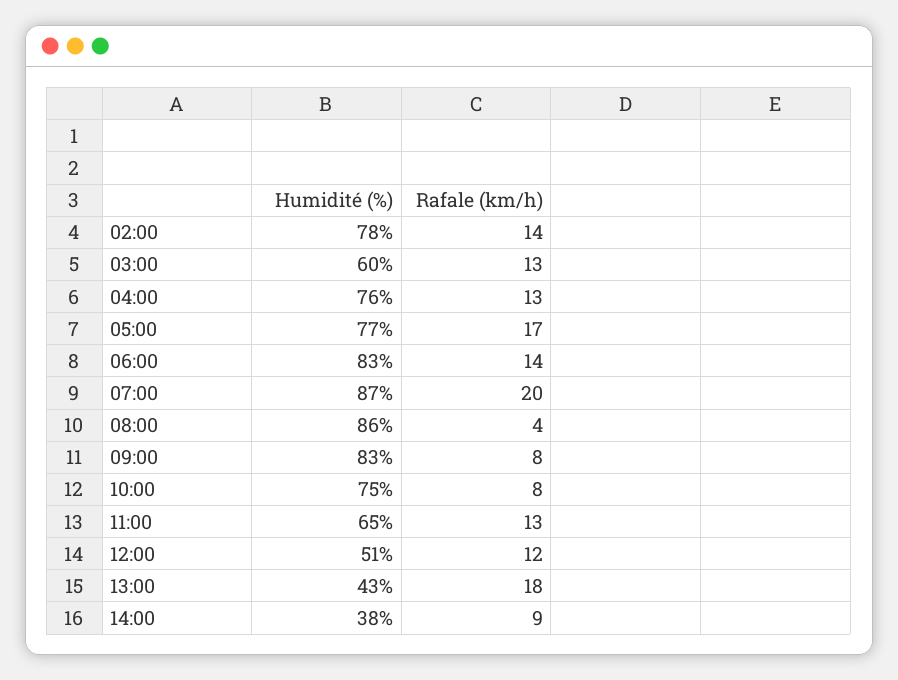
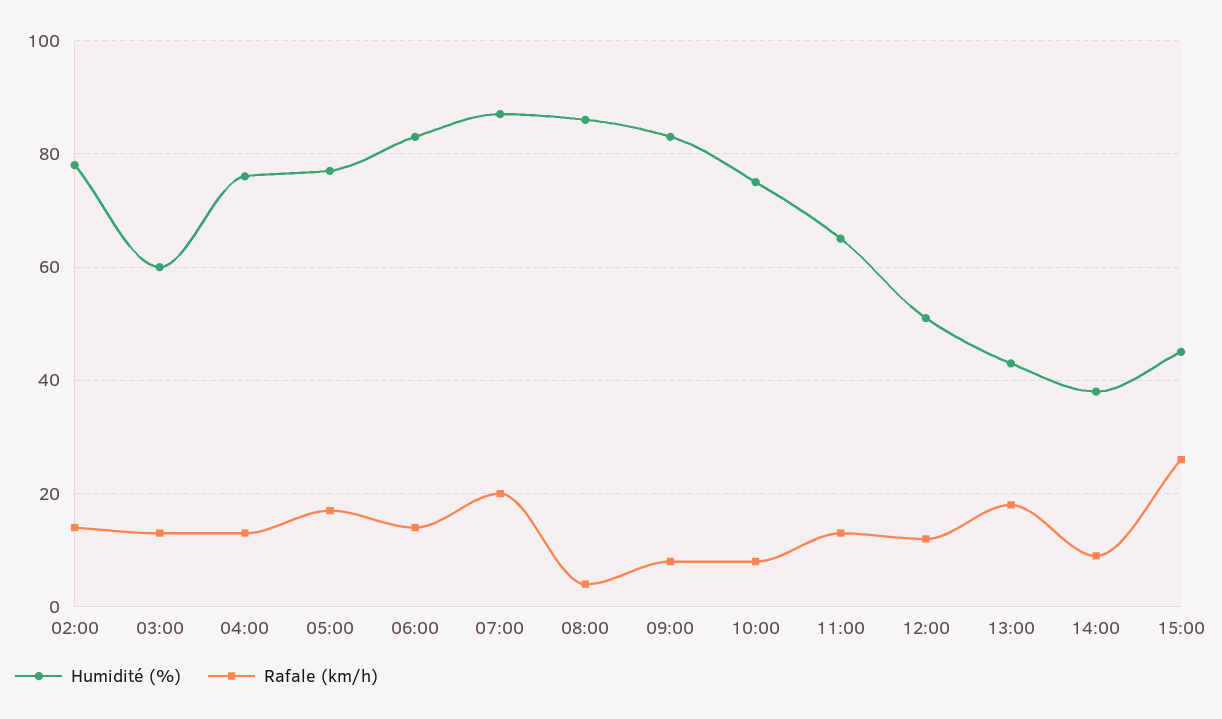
Humidité (%), 15:00: none -> 45
Rafale (km/h), 15:00: none -> 25

